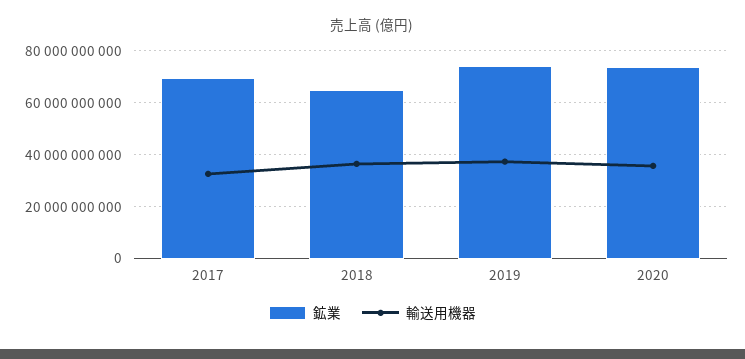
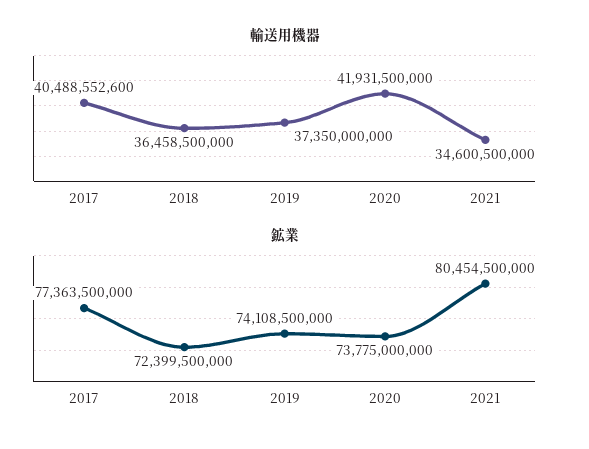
鉱業, 2017: 70000000000 -> 77363500000
輸送用機器, 2017: 32500000000 -> 40488552600
鉱業, 2018: 65000000000 -> 72399500000
輸送用機器, 2020: 35000000000 -> 41931500000
輸送用機器, 2021: none -> 34600500000
鉱業, 2021: none -> 80454500000

